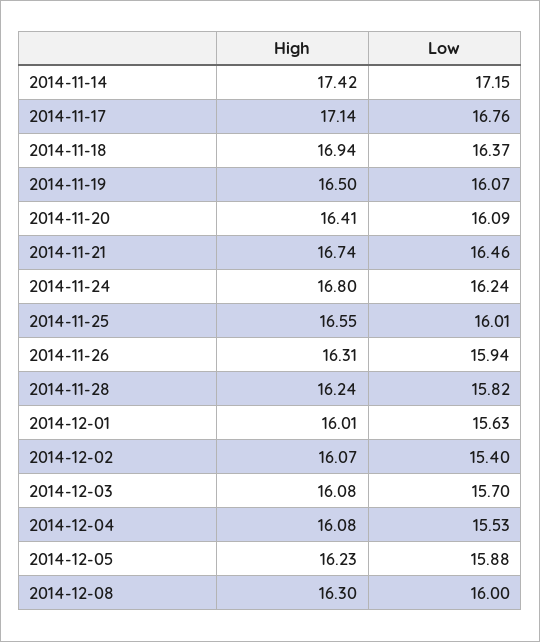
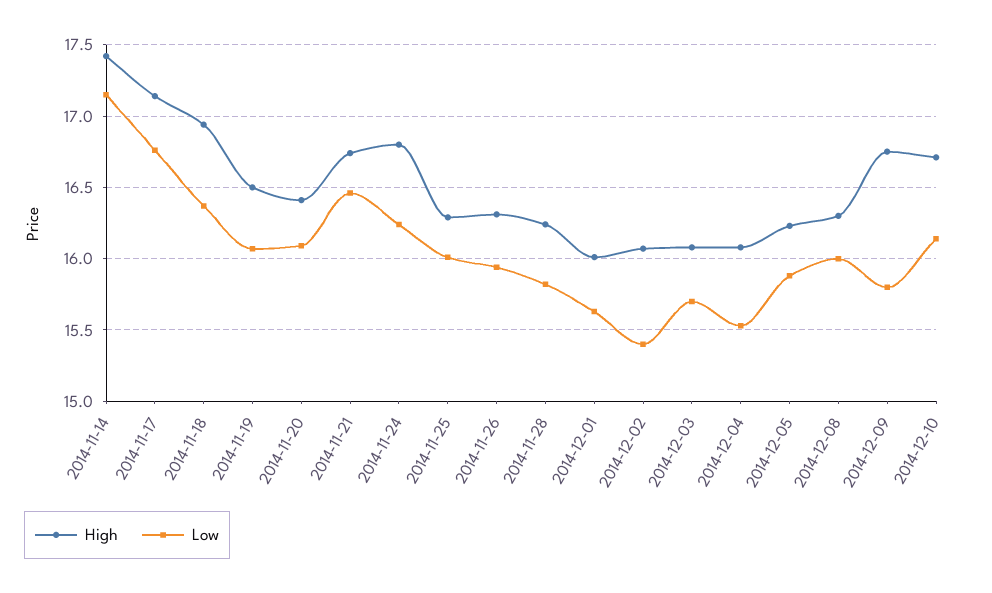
High, 2014-11-25: 16.55 -> 16.3
High, 2014-12-09: none -> 16.75
Low, 2014-12-09: none -> 15.8
High, 2014-12-10: none -> 16.7
Low, 2014-12-10: none -> 16.15

